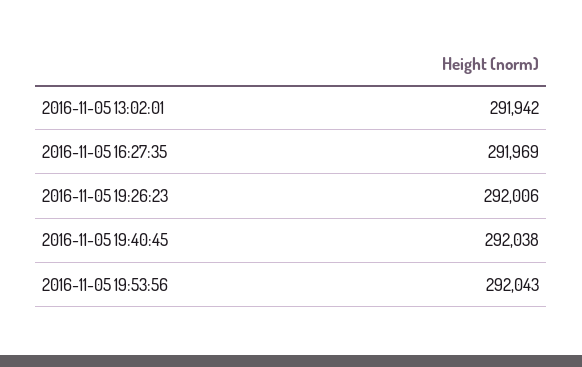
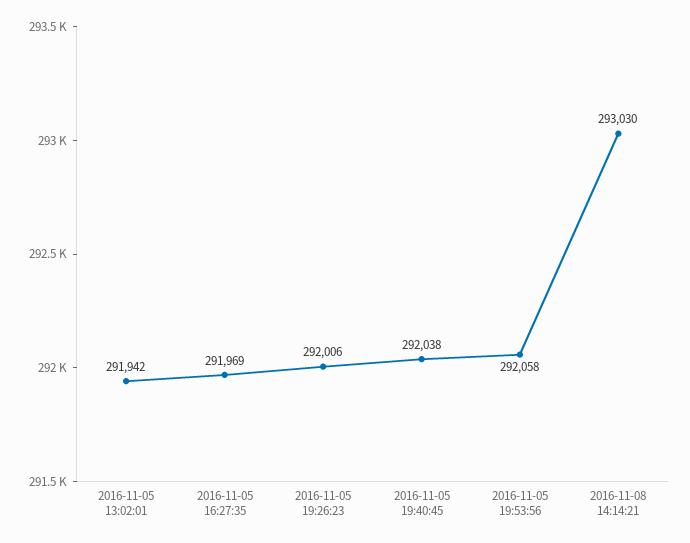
2016-11-05 19:53:56: 292043 -> 292058
2016-11-08 14:14:21: none -> 293030

